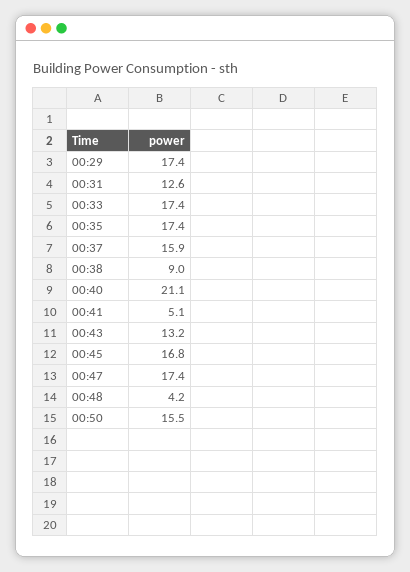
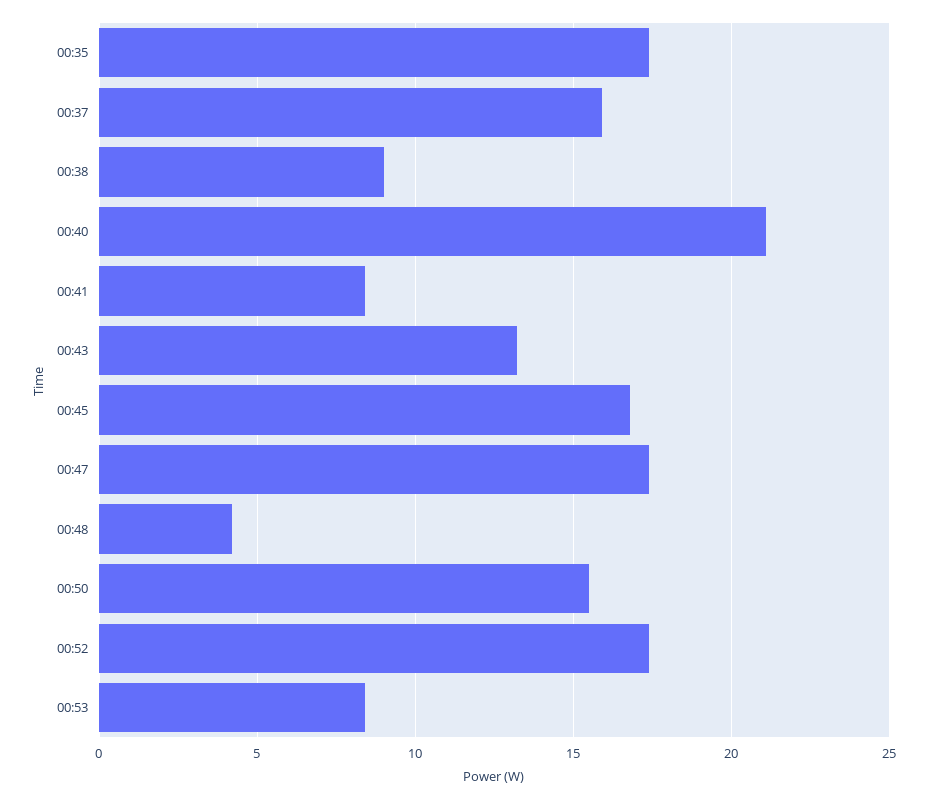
00:29: 17.4 -> none
00:31: 12.6 -> none
00:33: 17.4 -> none
00:41: 5.1 -> 8.5
00:52: none -> 17.5
00:53: none -> 8.5

